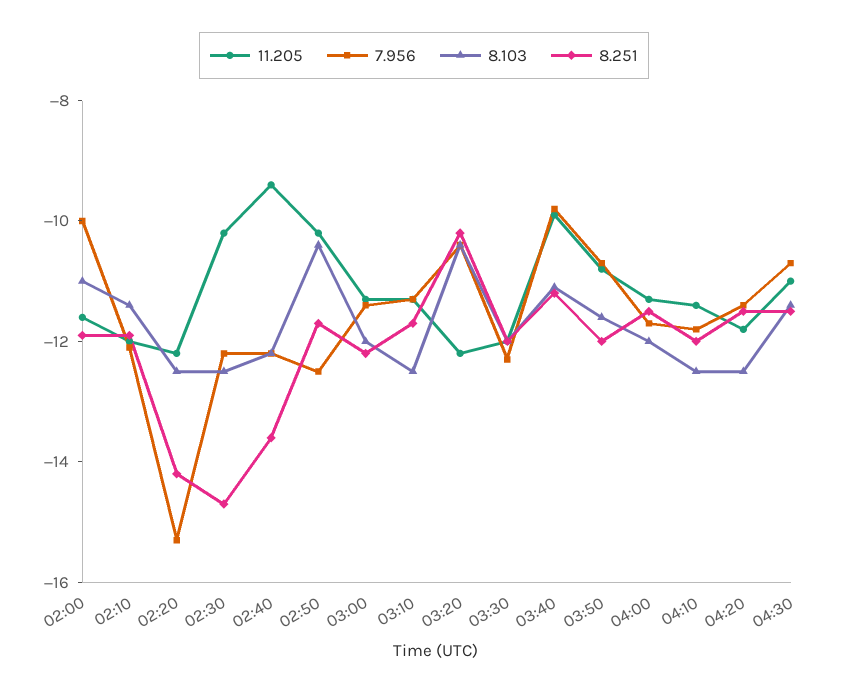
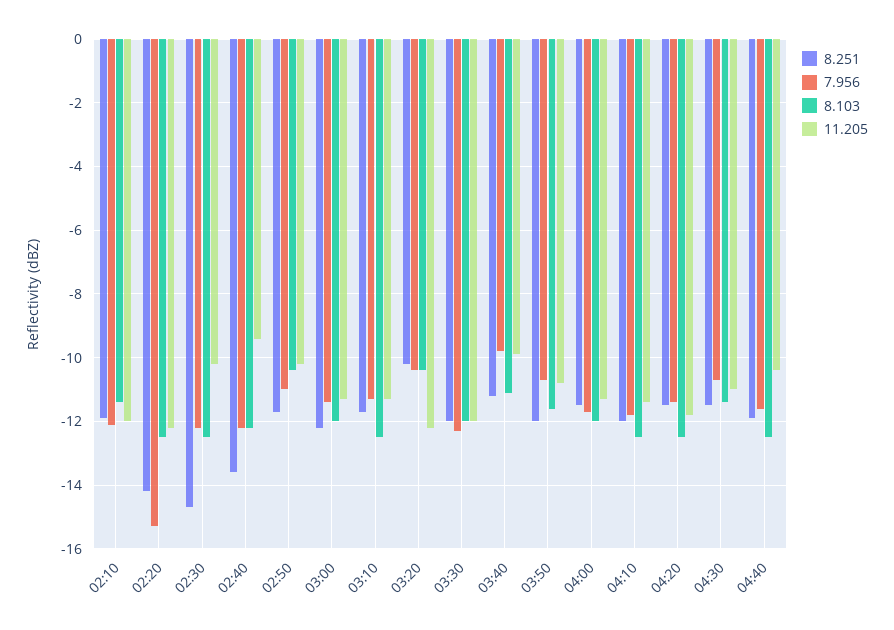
11.205, 02:00: -11.5 -> none
7.956, 02:00: -10 -> none
8.103, 02:00: -11 -> none
8.251, 02:00: -12 -> none
7.956, 02:50: -12.5 -> -11
8.251, 04:40: none -> -12
7.956, 04:40: none -> -11.5
8.103, 04:40: none -> -12.5
11.205, 04:40: none -> -10.5

